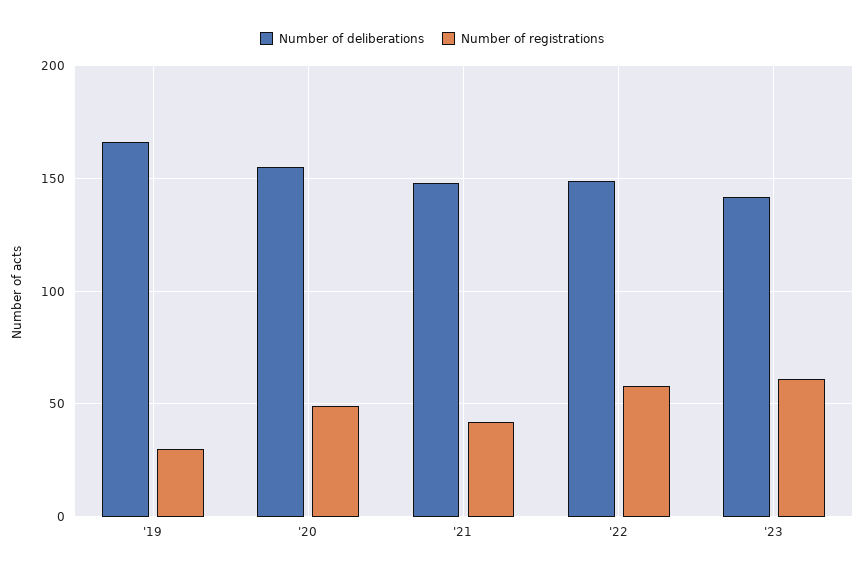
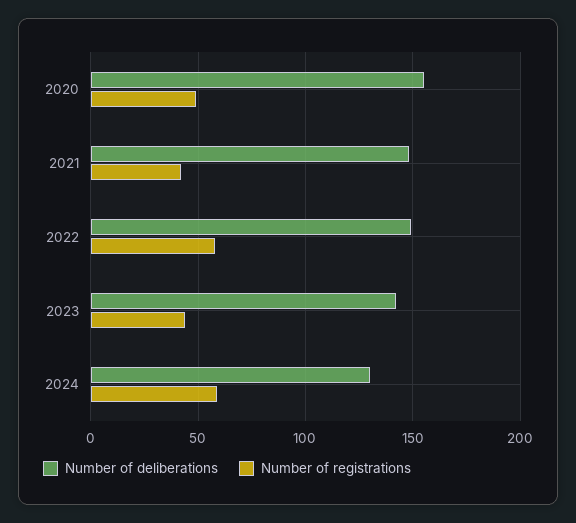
Number of deliberations, '19: 165 -> none
Number of registrations, '19: 30 -> none
Number of registrations, '23: 60 -> 45
Number of deliberations, 2024: none -> 130
Number of registrations, 2024: none -> 60

